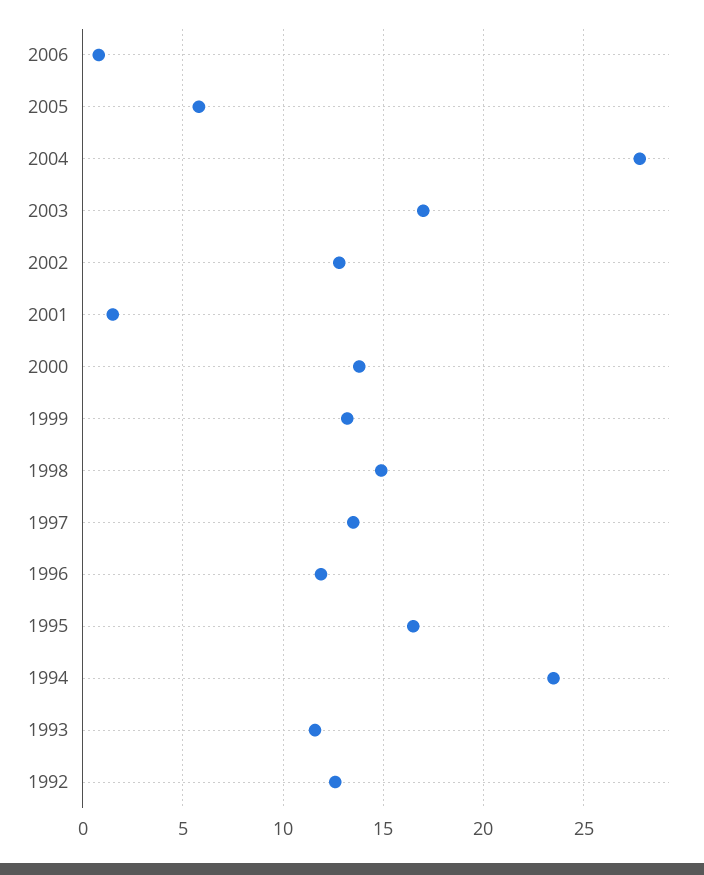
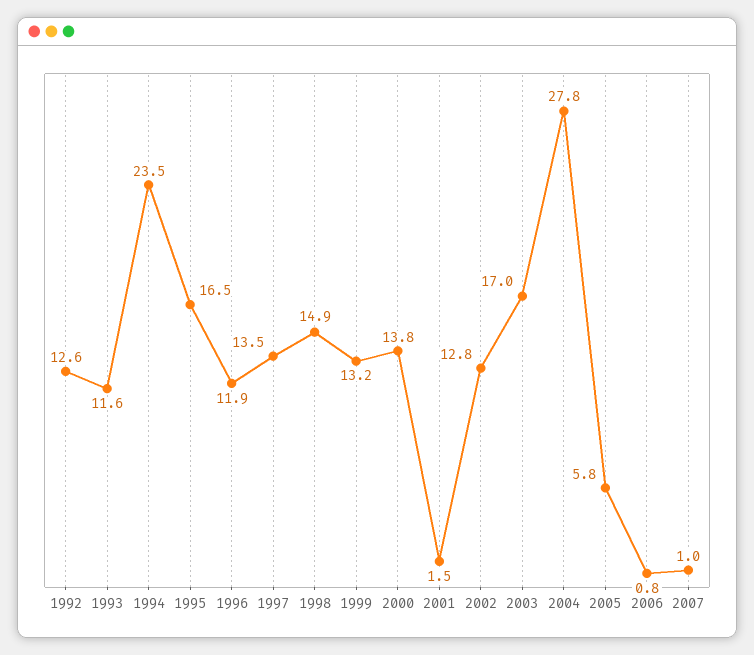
2007: none -> 1

